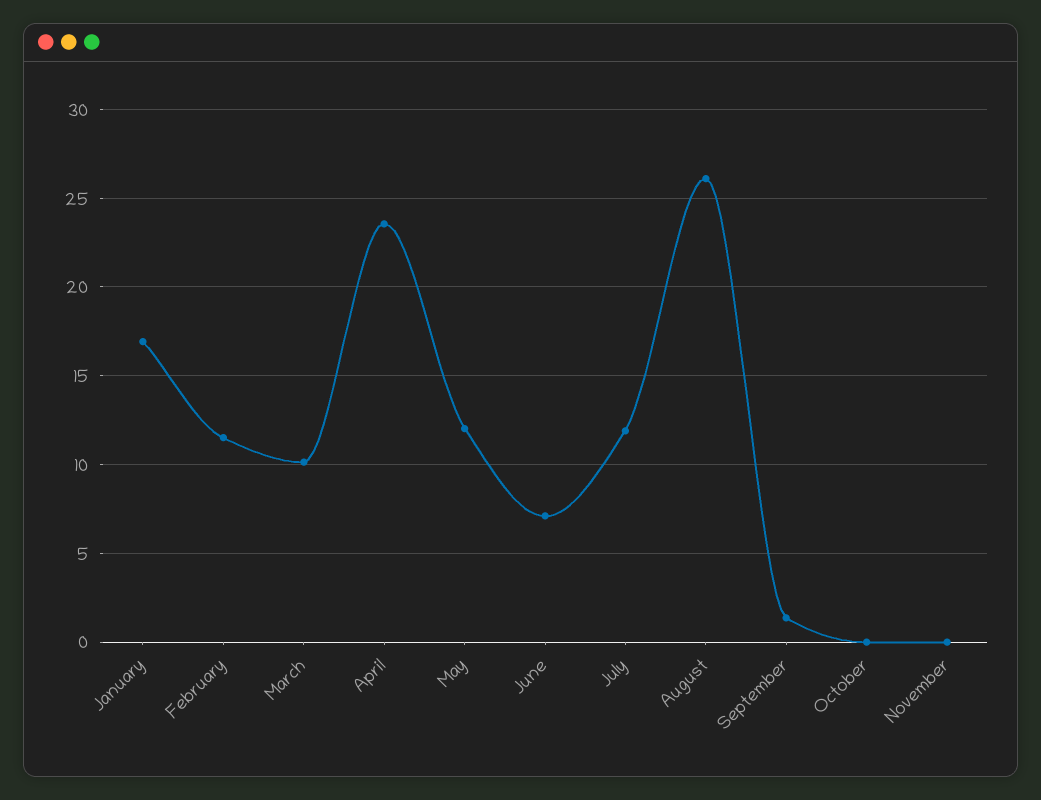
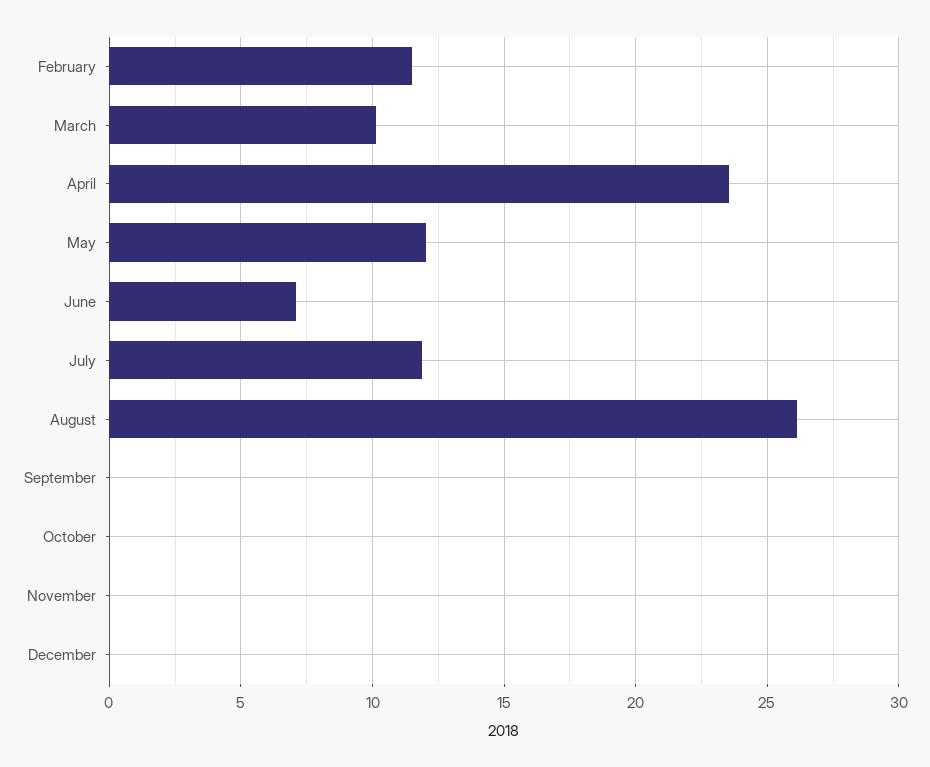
January: 17 -> none
September: 1.5 -> 0
December: none -> 0

